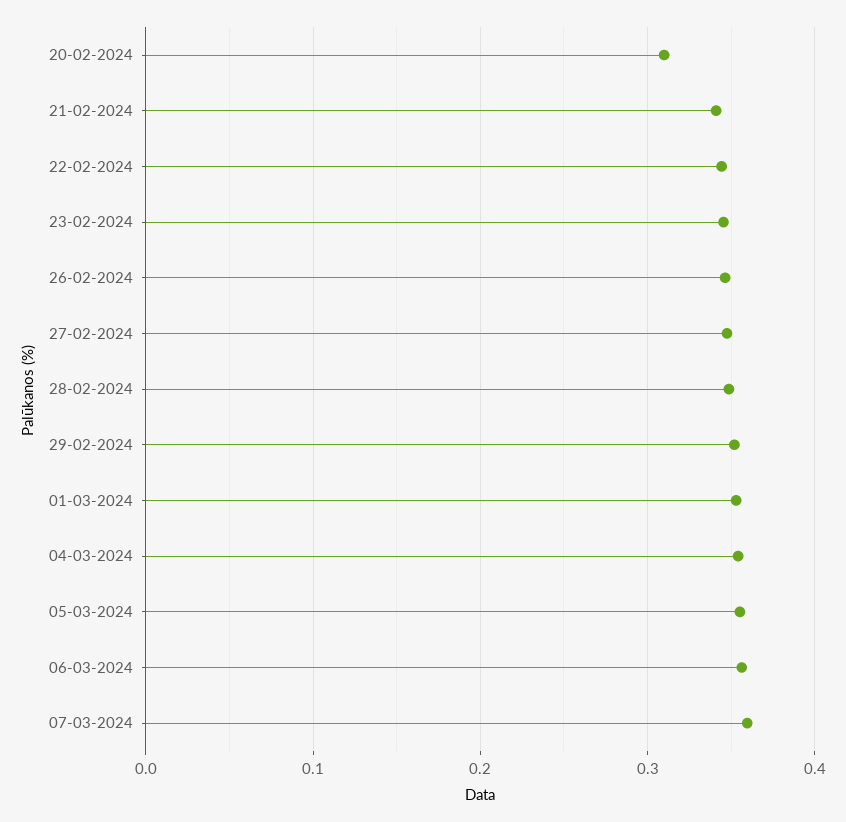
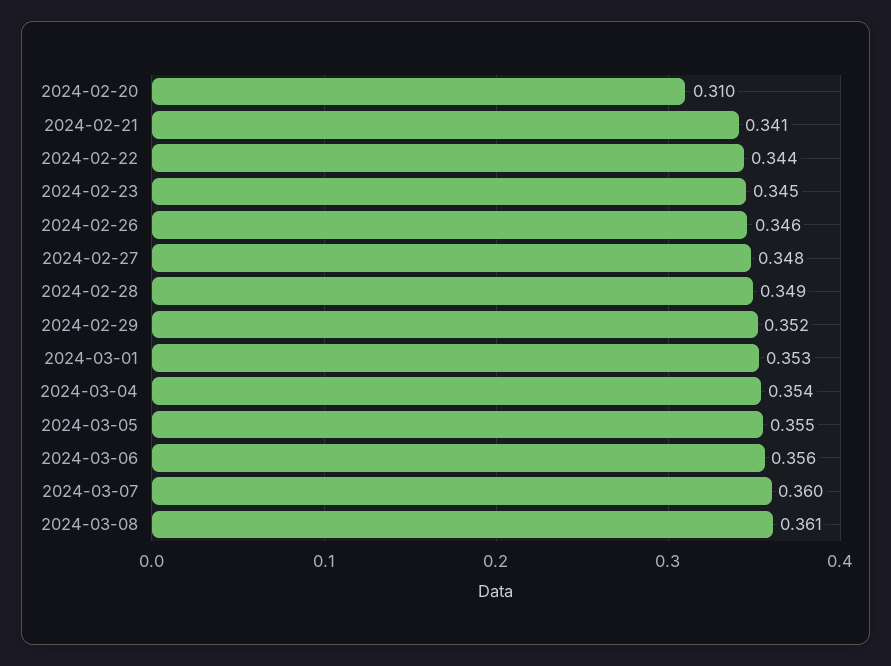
2024-03-08: none -> 0.361

